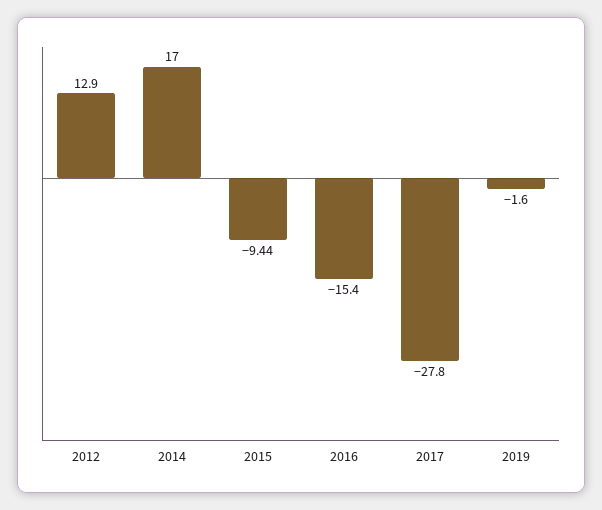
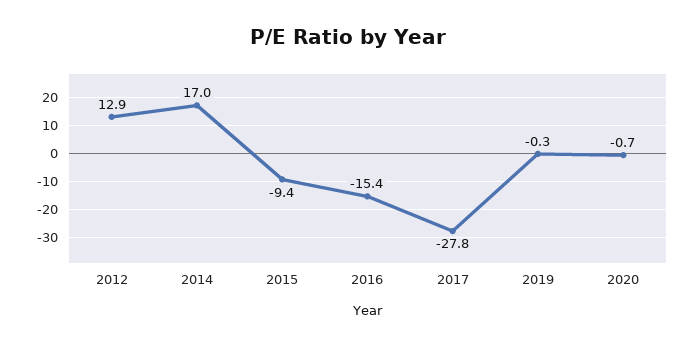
2019: -1.6 -> -0.3
2020: none -> -0.7

